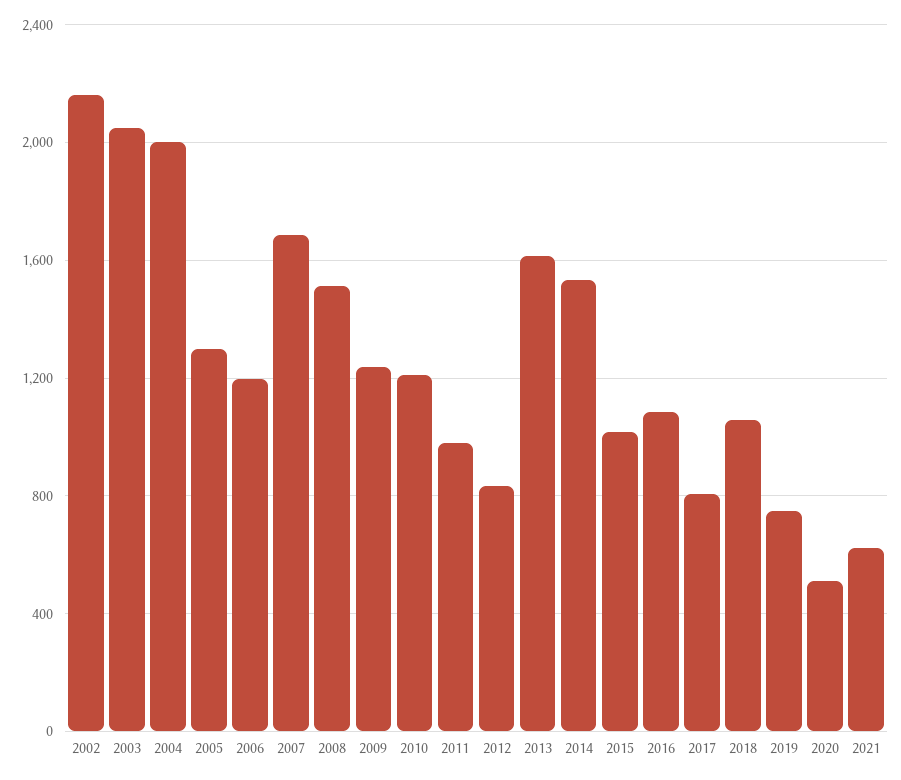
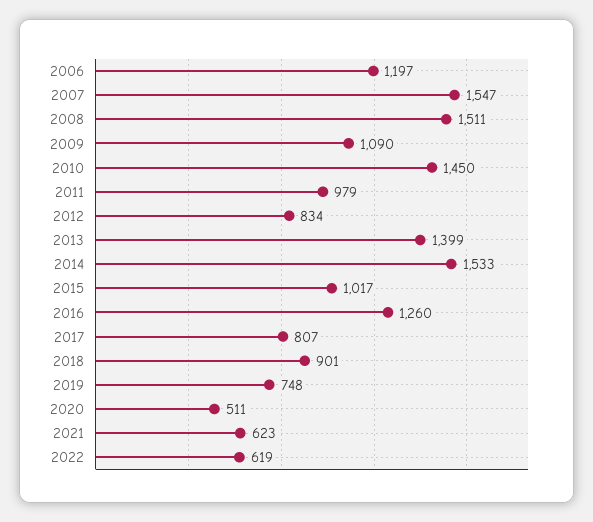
2002: 2150 -> none
2003: 2050 -> none
2004: 2000 -> none
2005: 1300 -> none
2007: 1700 -> 1547
2009: 1250 -> 1090
2010: 1200 -> 1450
2013: 1600 -> 1399
2016: 1100 -> 1260
2018: 1050 -> 901
2022: none -> 619

